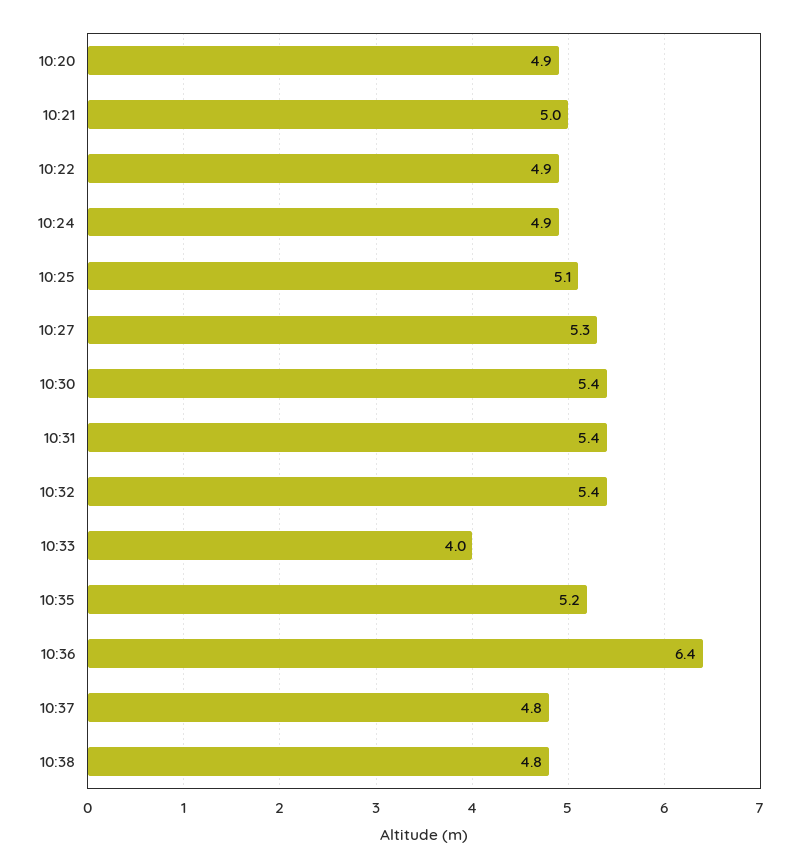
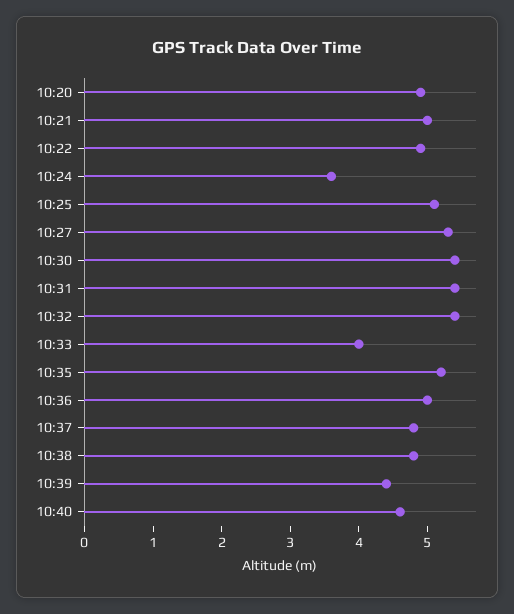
10:24: 4.9 -> 3.5
10:36: 6.4 -> 5
10:39: none -> 4.5
10:40: none -> 4.5

